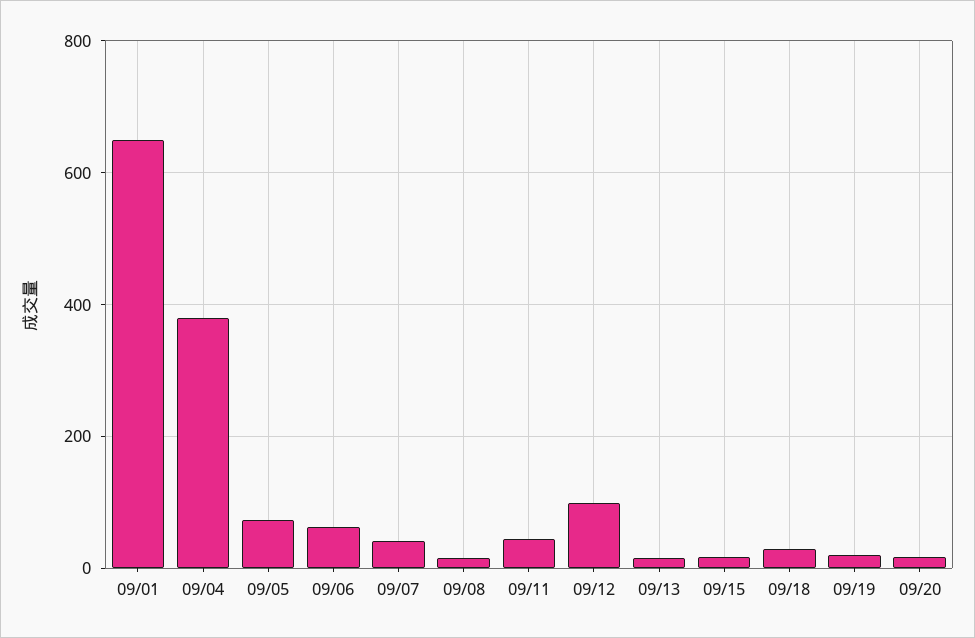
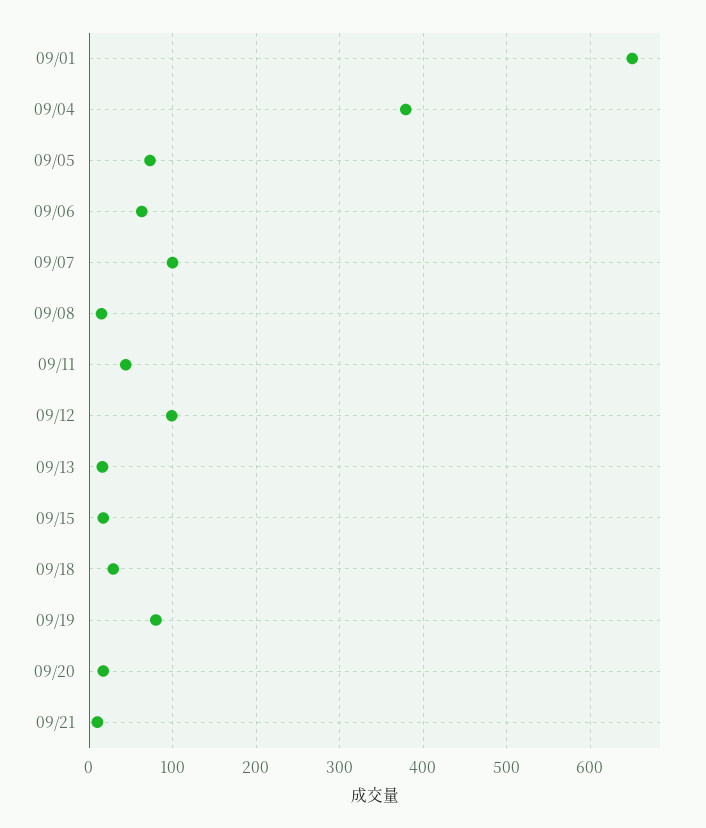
09/07: 40 -> 100
09/19: 20 -> 80
09/21: none -> 10

